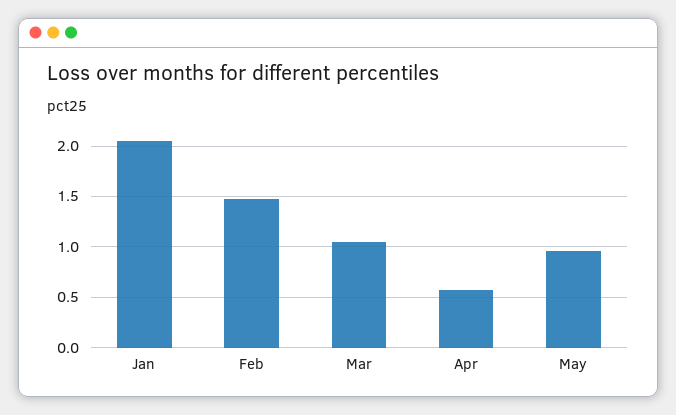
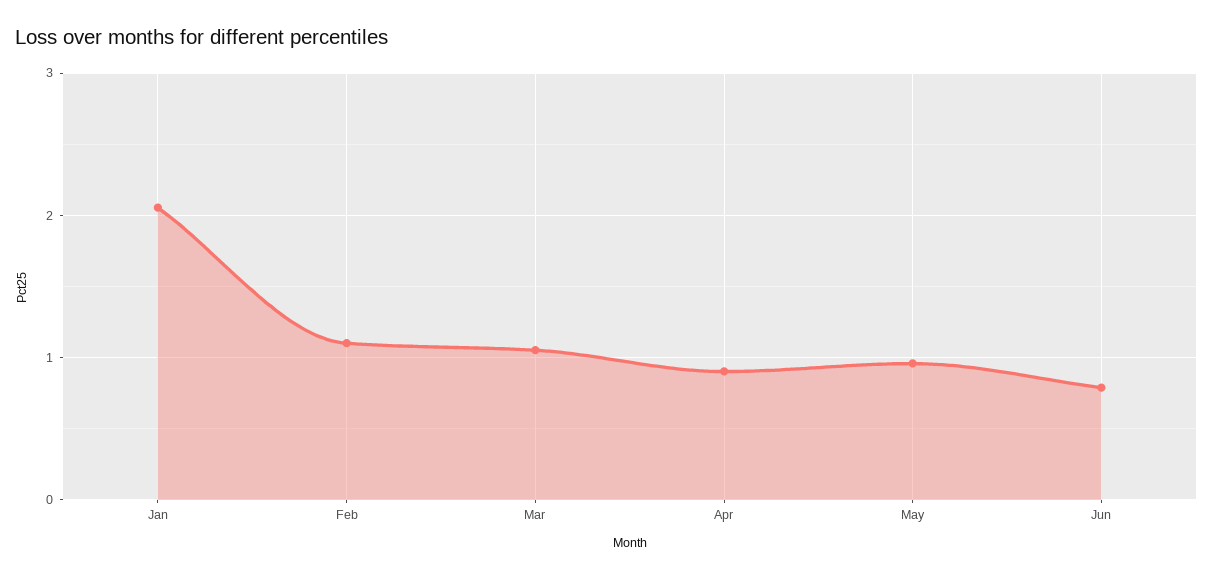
Feb: 1.5 -> 1.1
Apr: 0.6 -> 0.9
Jun: none -> 0.8

